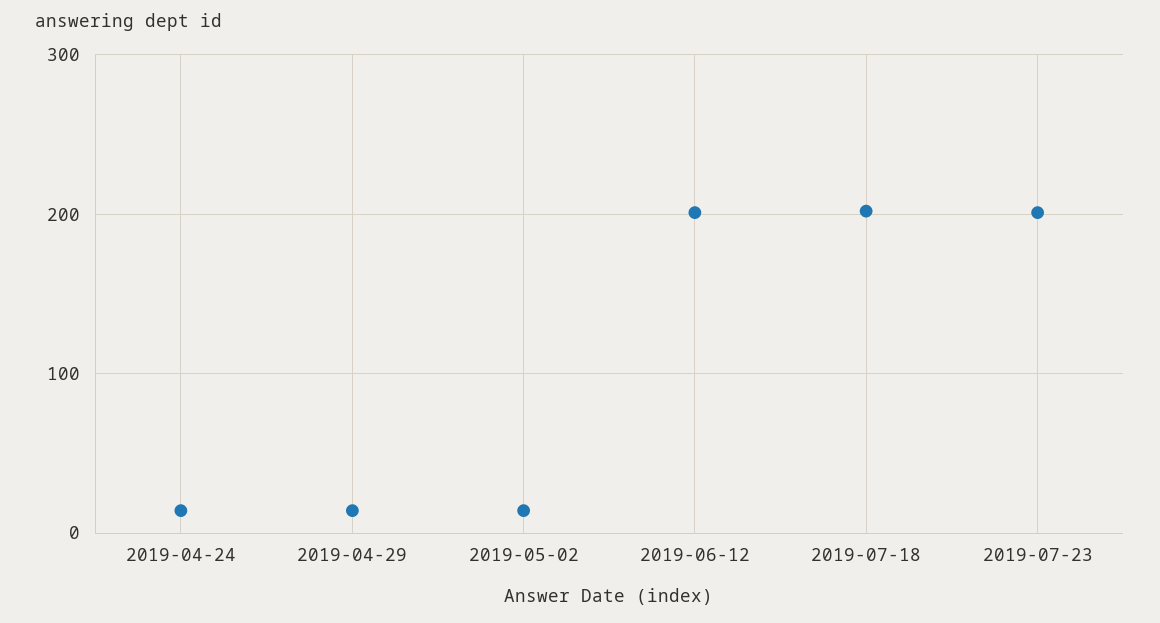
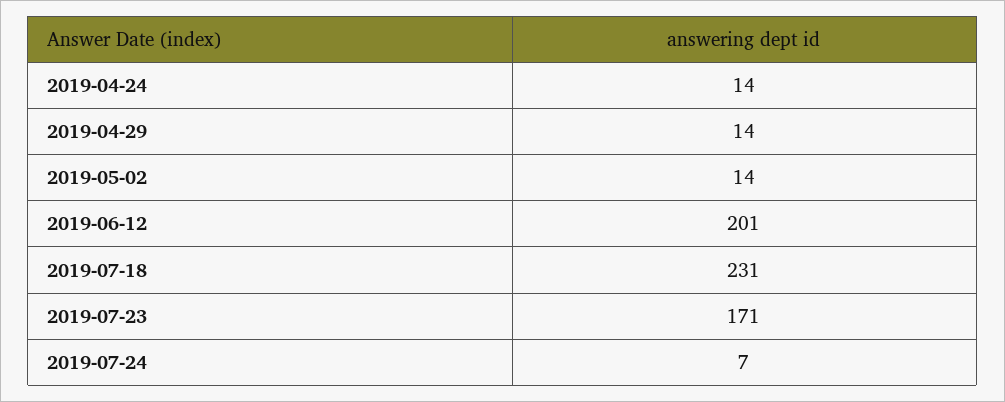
2019-07-18: 200 -> 231
2019-07-23: 200 -> 171
2019-07-24: none -> 7

